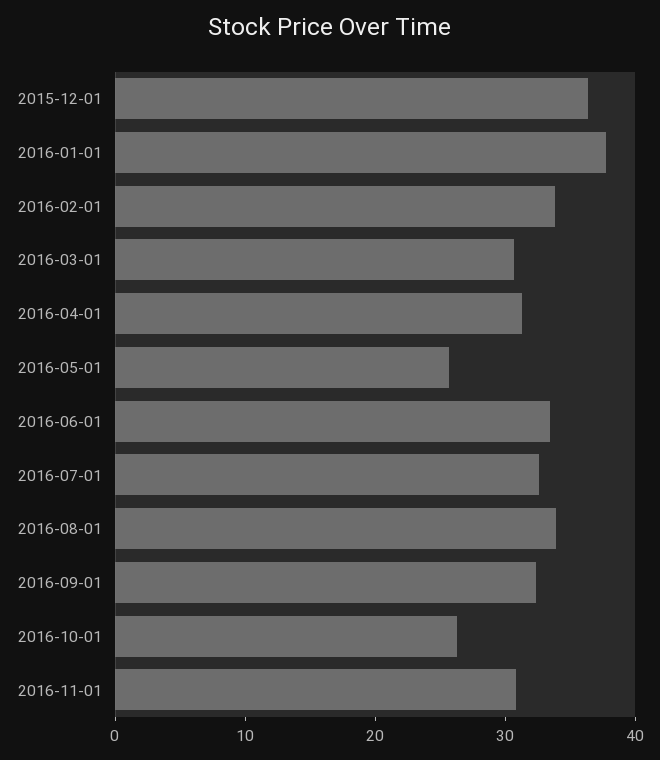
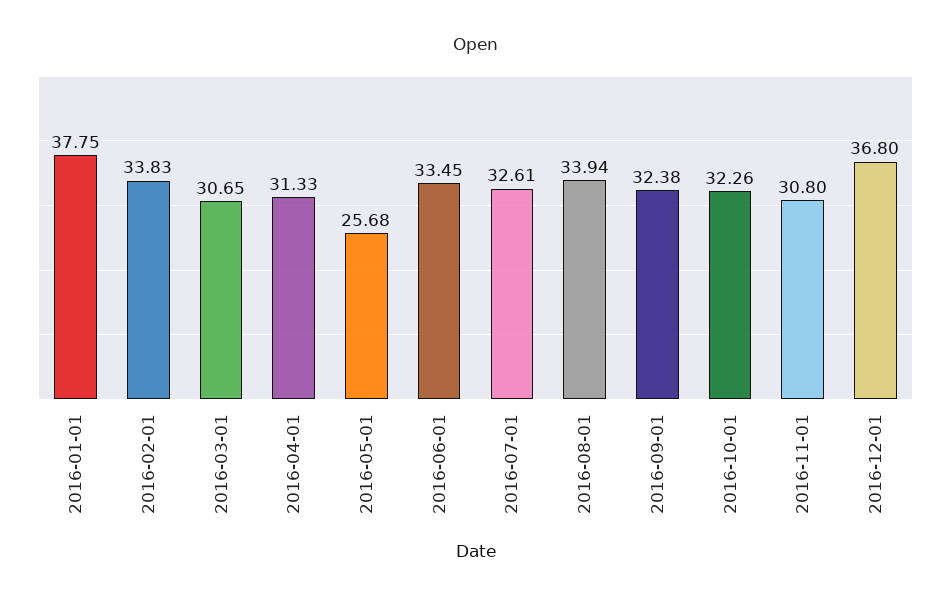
2015-12-01: 36 -> none
2016-10-01: 26 -> 32.26
2016-12-01: none -> 36.8

